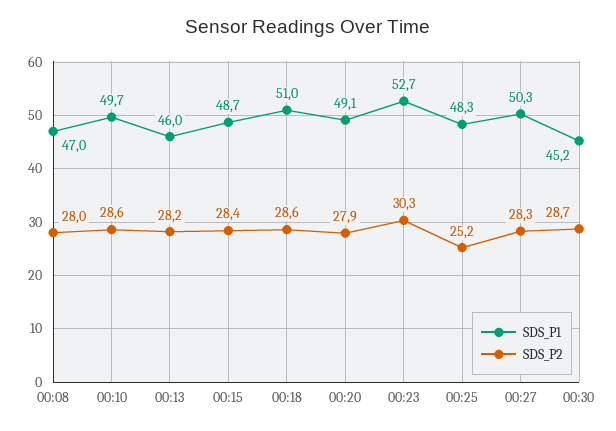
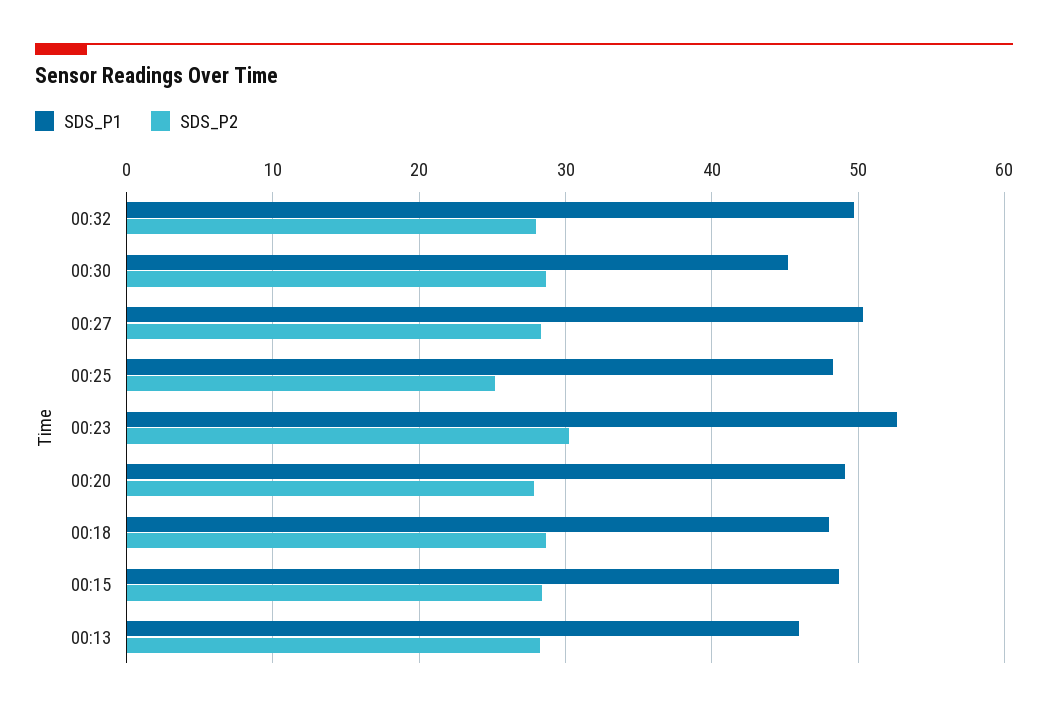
SDS_P1, 00:08: 47 -> none
SDS_P2, 00:08: 28 -> none
SDS_P1, 00:10: 49.7 -> none
SDS_P2, 00:10: 28.6 -> none
SDS_P1, 00:18: 51 -> 48
SDS_P1, 00:32: none -> 50
SDS_P2, 00:32: none -> 28

